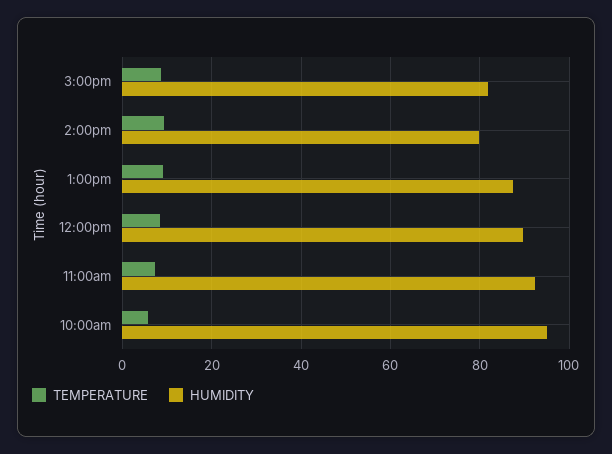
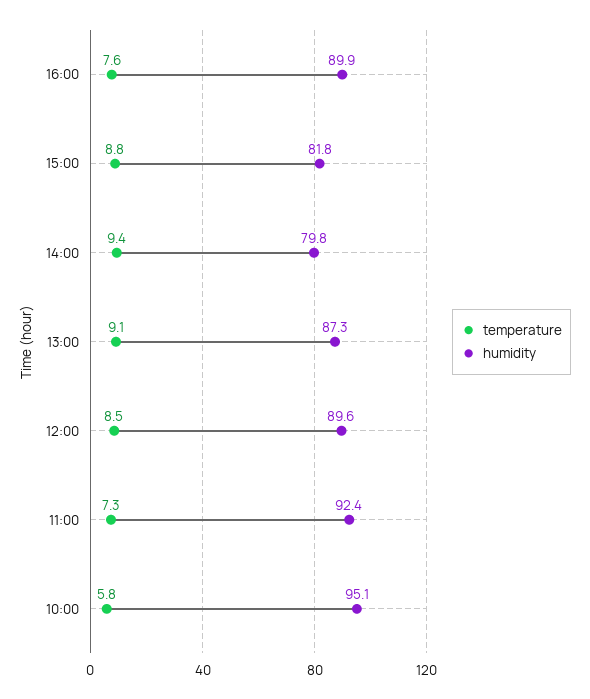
TEMPERATURE, 16:00: none -> 7.6
HUMIDITY, 16:00: none -> 89.9

